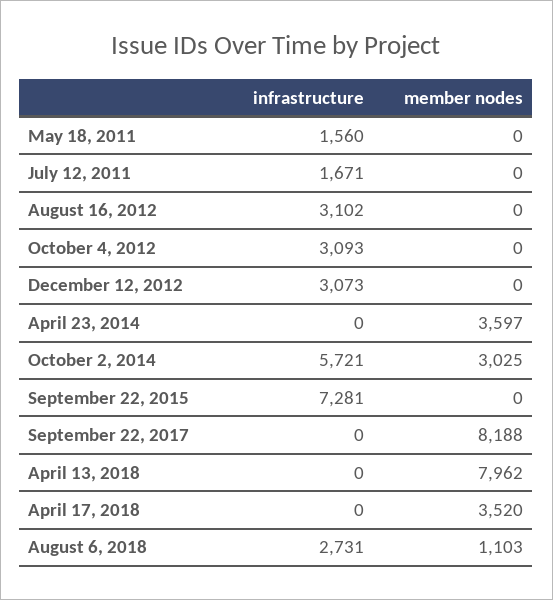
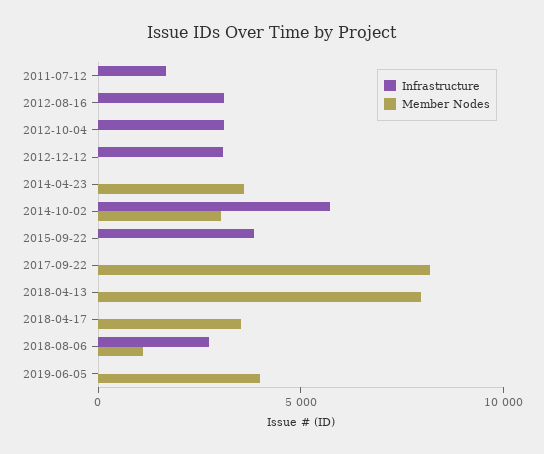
infrastructure, May 18, 2011: 1560 -> none
member nodes, May 18, 2011: 0 -> none
infrastructure, September 22, 2015: 7281 -> 4000
infrastructure, 2019-06-05: none -> 0
member nodes, 2019-06-05: none -> 4000

